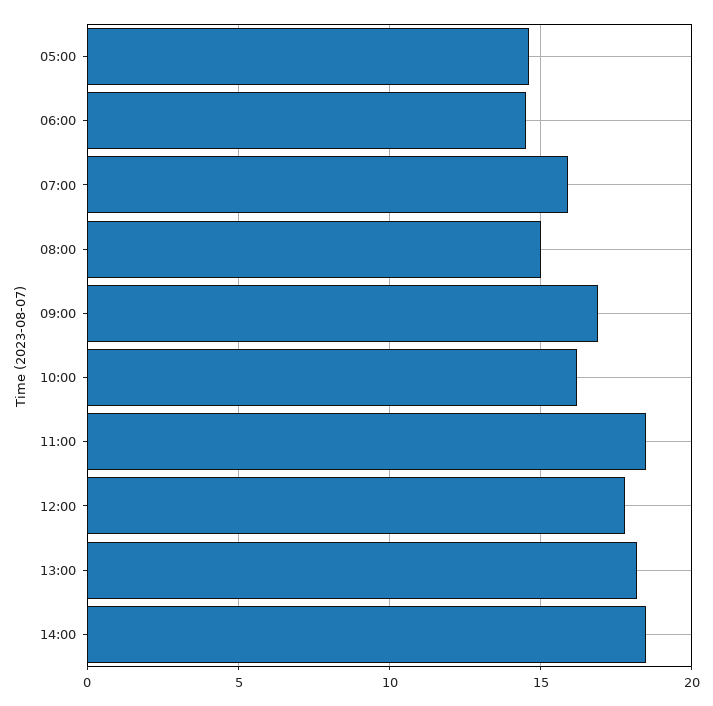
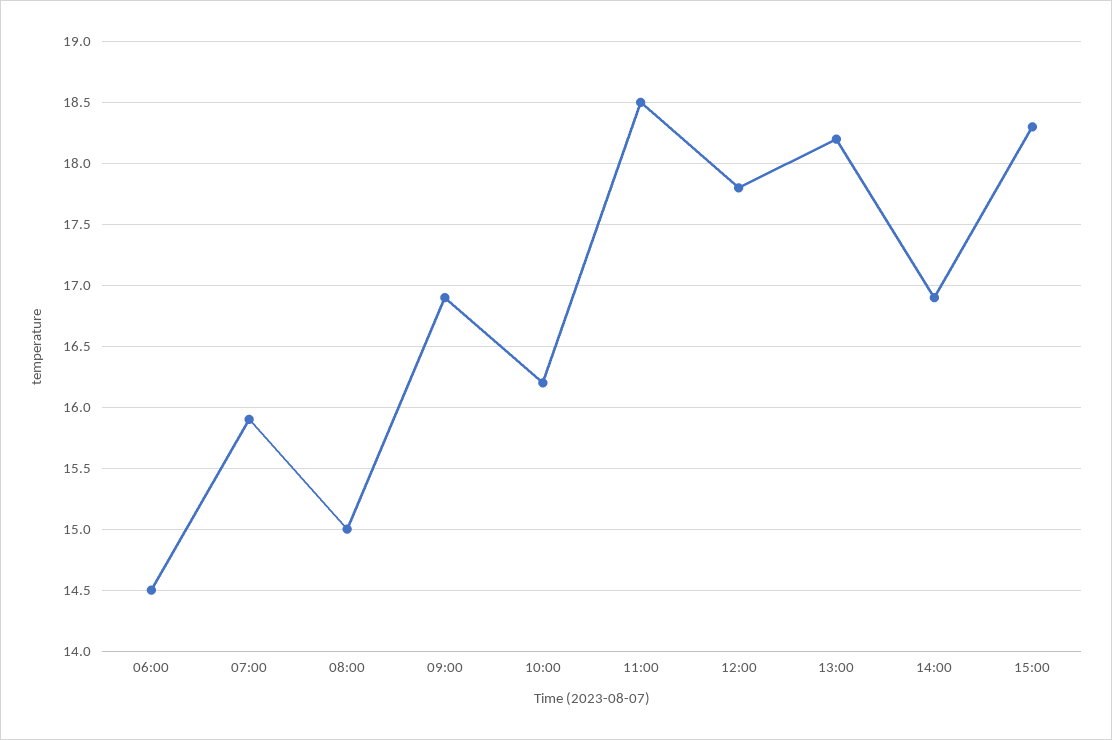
05:00: 14.5 -> none
14:00: 18.5 -> 16.9
15:00: none -> 18.3

